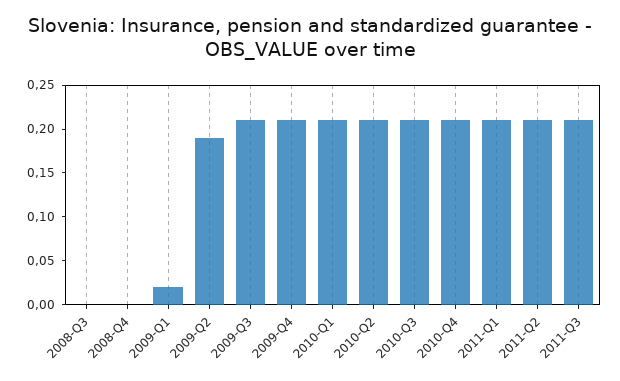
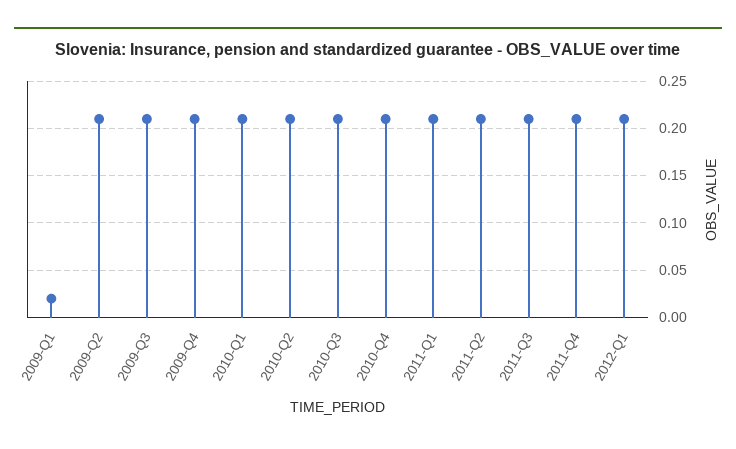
2008-Q3: 0 -> none
2008-Q4: 0 -> none
2009-Q2: 0.19 -> 0.21
2011-Q4: none -> 0.21
2012-Q1: none -> 0.21

